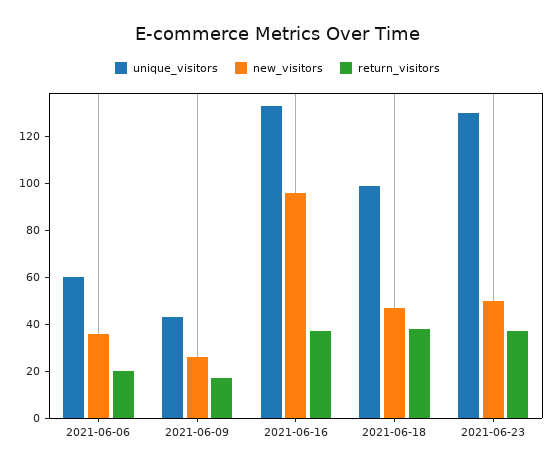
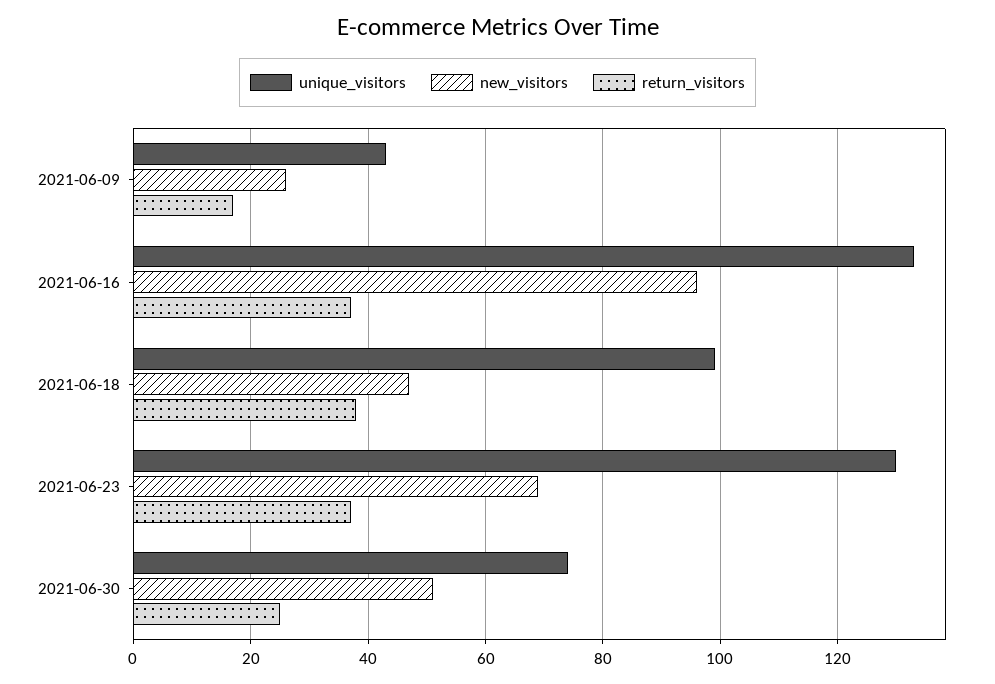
unique_visitors, 2021-06-06: 60 -> none
new_visitors, 2021-06-06: 35 -> none
return_visitors, 2021-06-06: 20 -> none
new_visitors, 2021-06-23: 50 -> 70
unique_visitors, 2021-06-30: none -> 75
new_visitors, 2021-06-30: none -> 50
return_visitors, 2021-06-30: none -> 25

